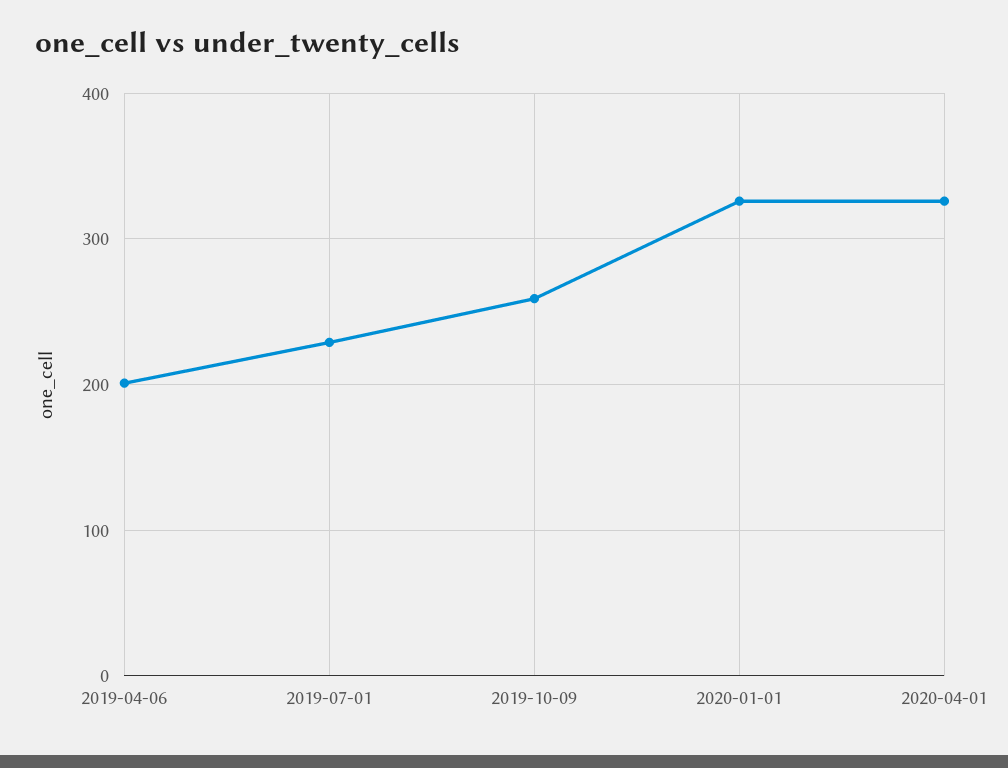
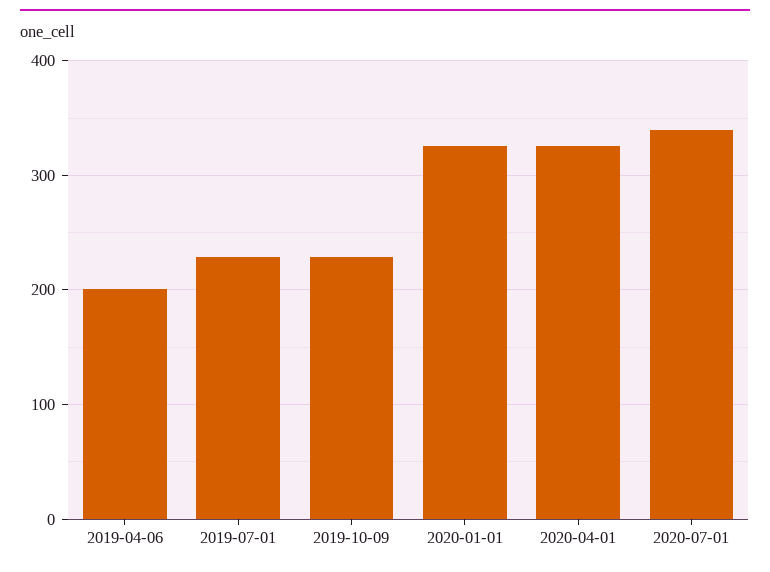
2019-10-09: 260 -> 230
2020-07-01: none -> 340

